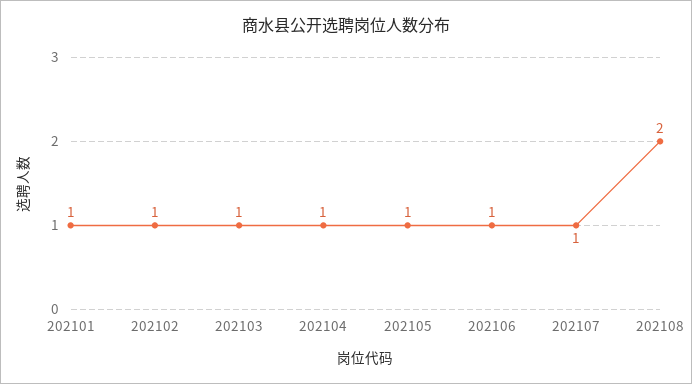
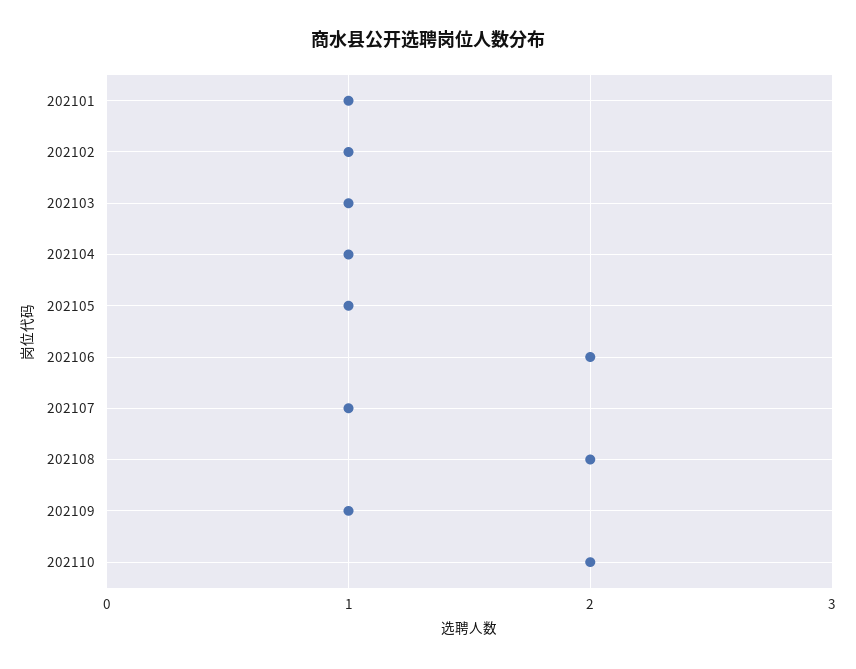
202106: 1 -> 2
202109: none -> 1
202110: none -> 2

